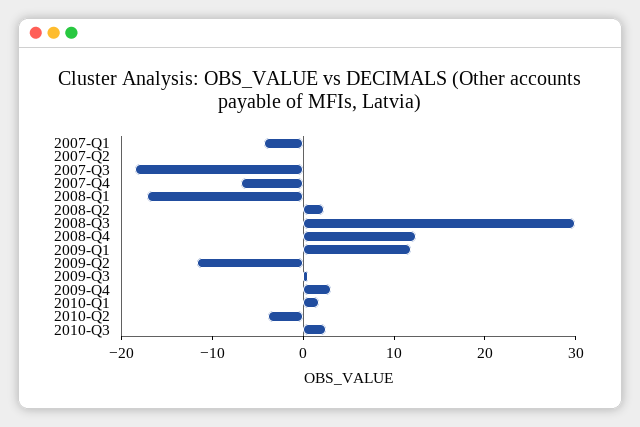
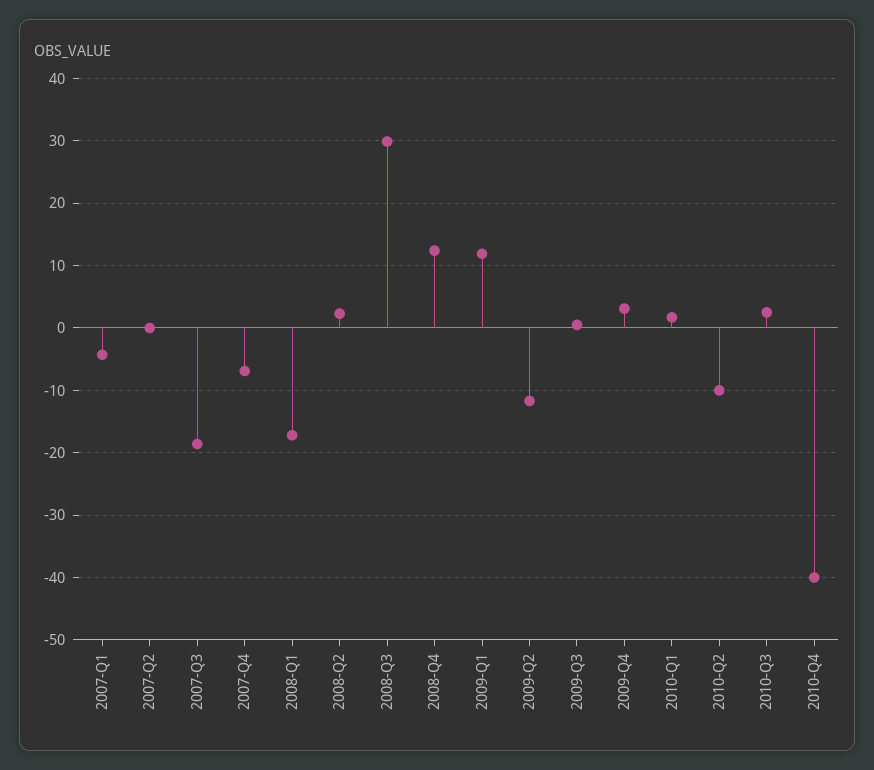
2010-Q2: -4 -> -10
2010-Q4: none -> -40

